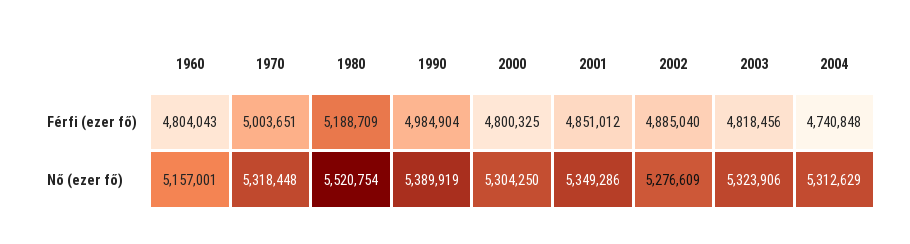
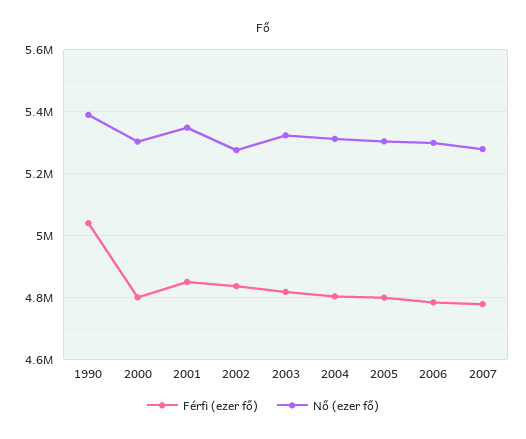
Férfi (ezer fő), 1960: 4804043 -> none
Férfi (ezer fő), 1970: 5003651 -> none
Férfi (ezer fő), 1980: 5188709 -> none
Férfi (ezer fő), 1990: 4984904 -> 5040000
Férfi (ezer fő), 2002: 4885040 -> 4840000
Férfi (ezer fő), 2004: 4740848 -> 4800000
Nő (ezer fő), 1960: 5157001 -> none
Nő (ezer fő), 1970: 5318448 -> none
Nő (ezer fő), 1980: 5520754 -> none
Férfi (ezer fő), 2005: none -> 4800000
Nő (ezer fő), 2005: none -> 5300000
Férfi (ezer fő), 2006: none -> 4780000
Nő (ezer fő), 2006: none -> 5300000
Férfi (ezer fő), 2007: none -> 4780000
Nő (ezer fő), 2007: none -> 5280000

